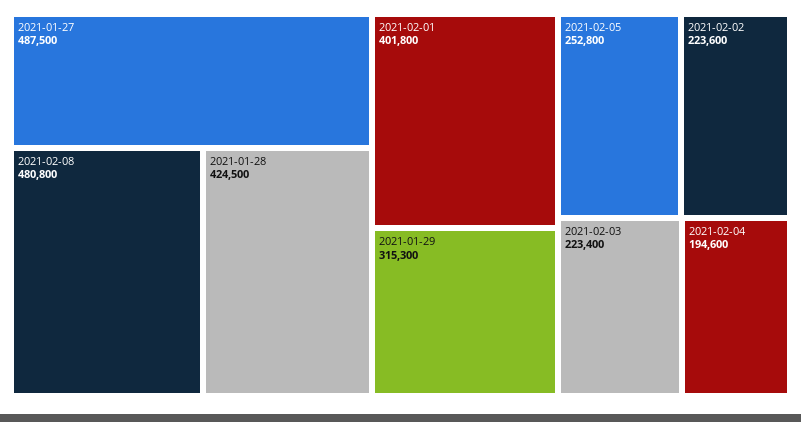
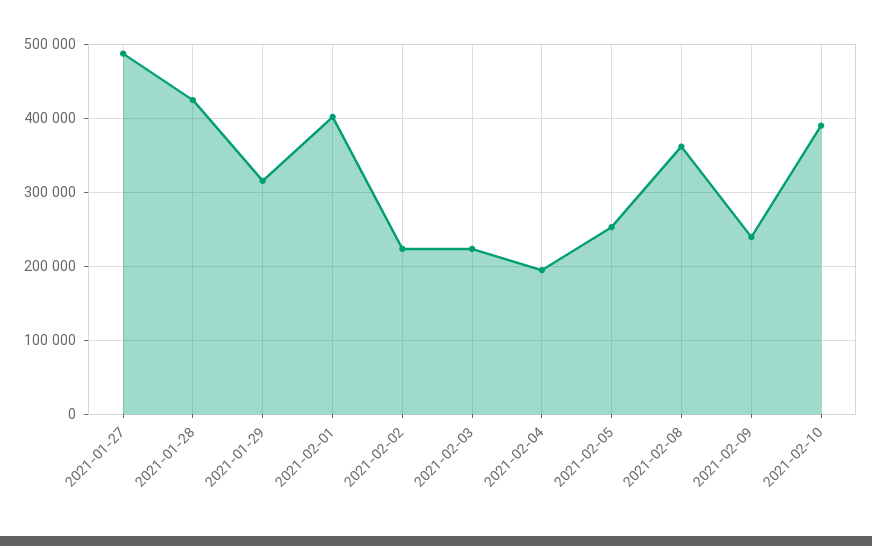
2021-02-08: 480800 -> 360000
2021-02-09: none -> 240000
2021-02-10: none -> 390000

